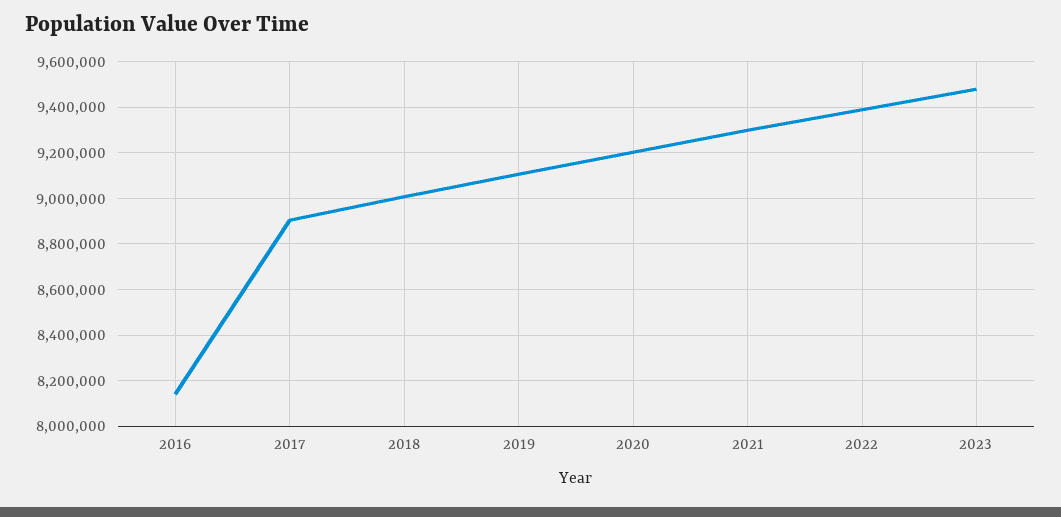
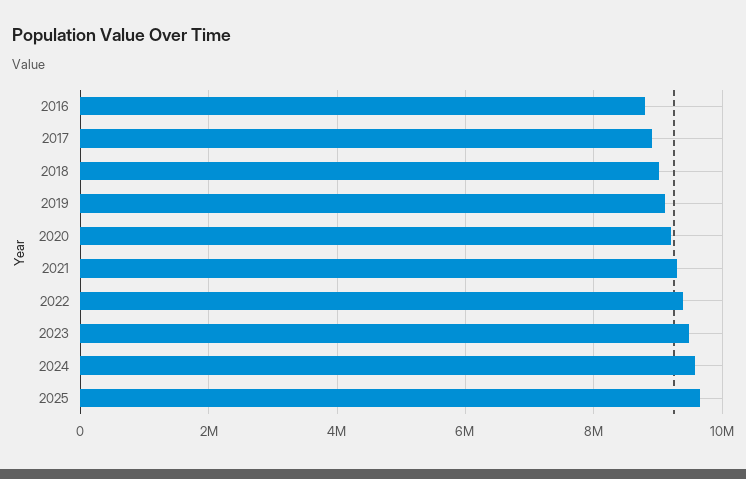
2016: 8150000 -> 8800000
2024: none -> 9600000
2025: none -> 9600000

